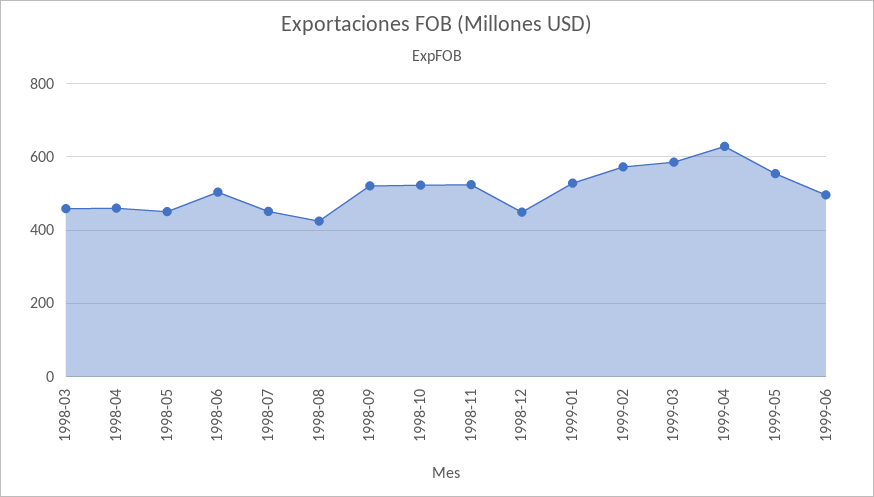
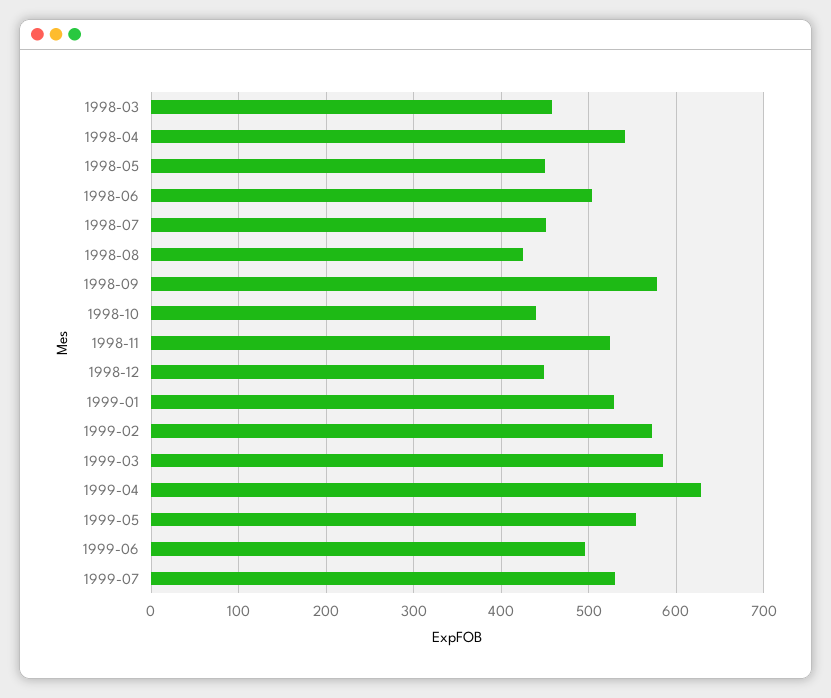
1998-04: 460 -> 540
1998-09: 520 -> 580
1998-10: 520 -> 440
1999-07: none -> 530

